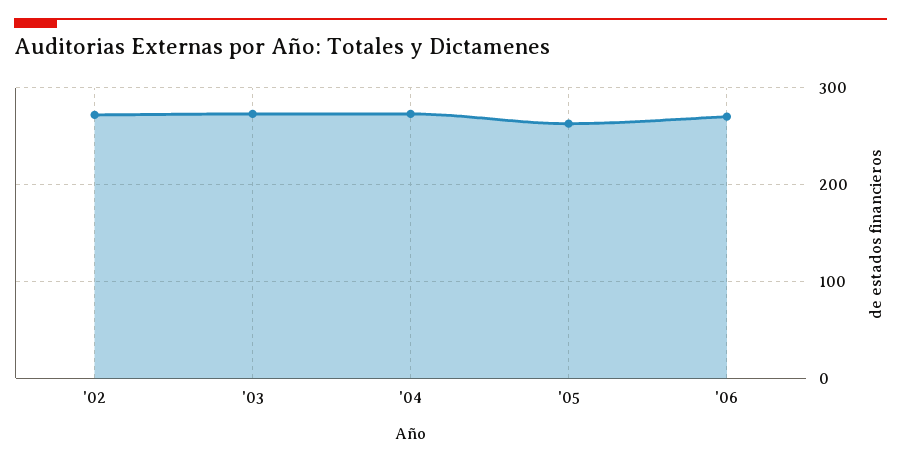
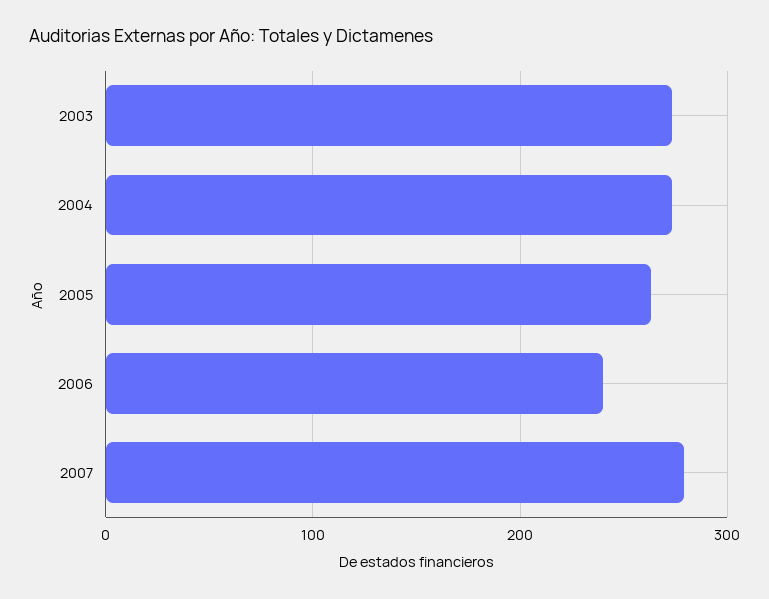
'02: 270 -> none
'06: 270 -> 240
2007: none -> 280

